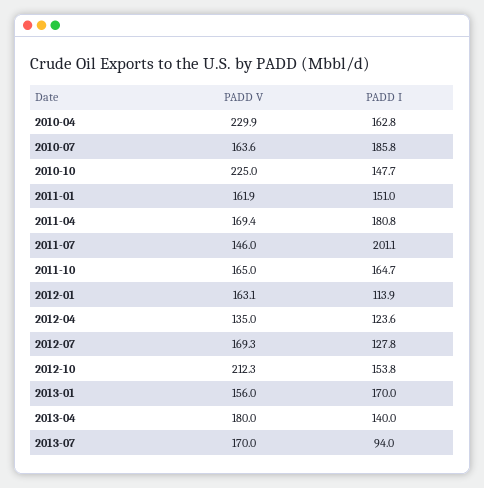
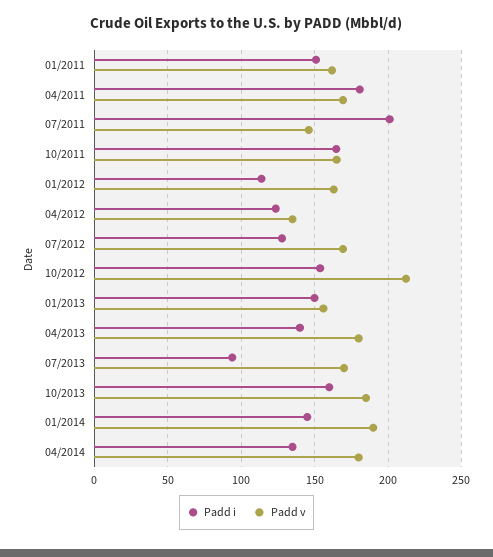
PADD V, 2010-04: 229.9 -> none
PADD I, 2010-04: 162.8 -> none
PADD V, 2010-07: 163.6 -> none
PADD I, 2010-07: 185.8 -> none
PADD V, 2010-10: 225 -> none
PADD I, 2010-10: 147.7 -> none
PADD I, 2013-01: 170 -> 150
PADD I, 10/2013: none -> 160
PADD V, 10/2013: none -> 185
PADD I, 01/2014: none -> 145
PADD V, 01/2014: none -> 190
PADD I, 04/2014: none -> 135
PADD V, 04/2014: none -> 180

